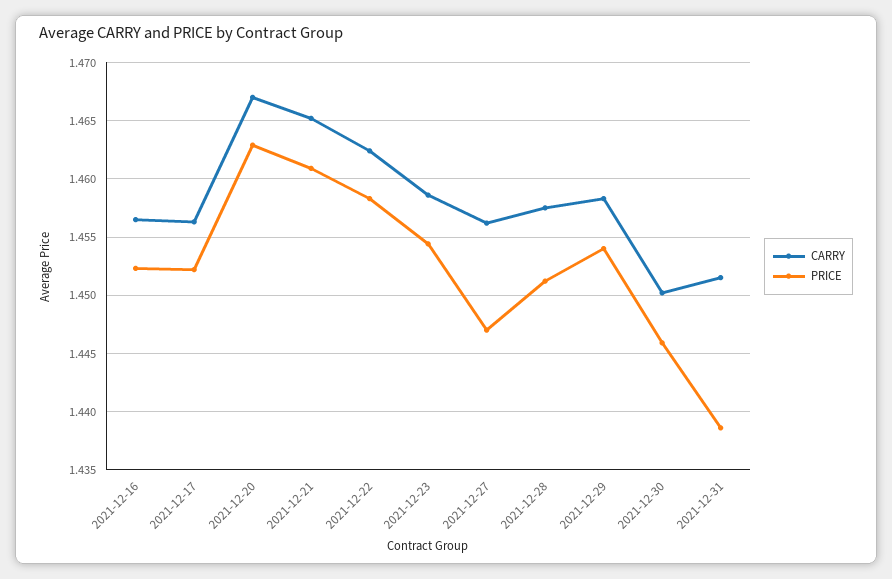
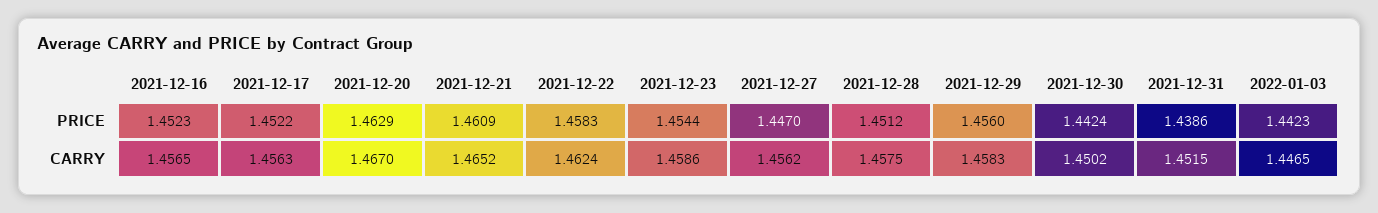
PRICE, 2021-12-29: 1.454 -> 1.456
PRICE, 2021-12-30: 1.446 -> 1.4424
PRICE, 2022-01-03: none -> 1.4423
CARRY, 2022-01-03: none -> 1.4465

